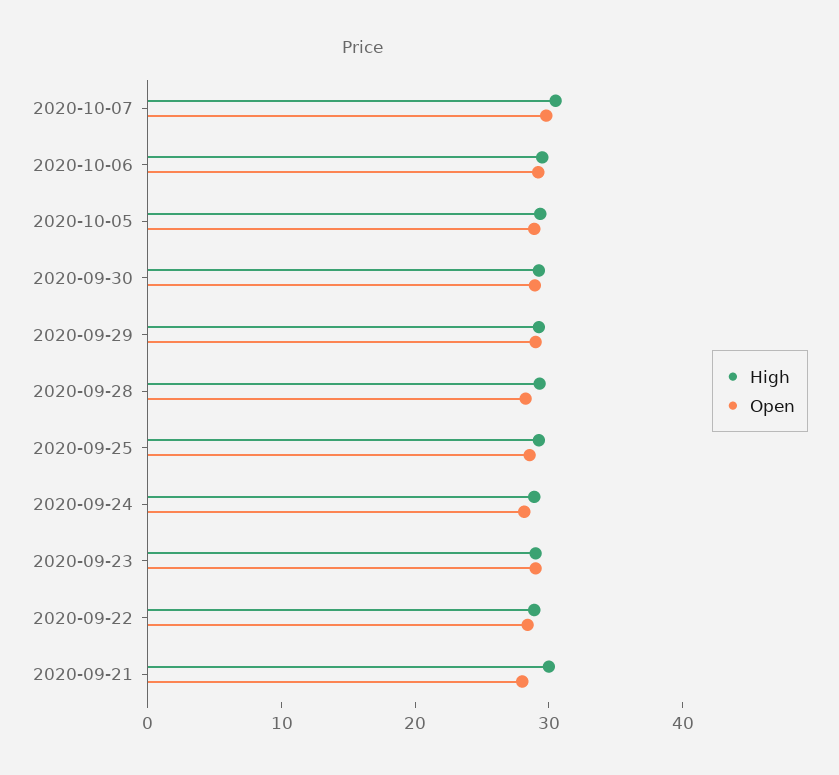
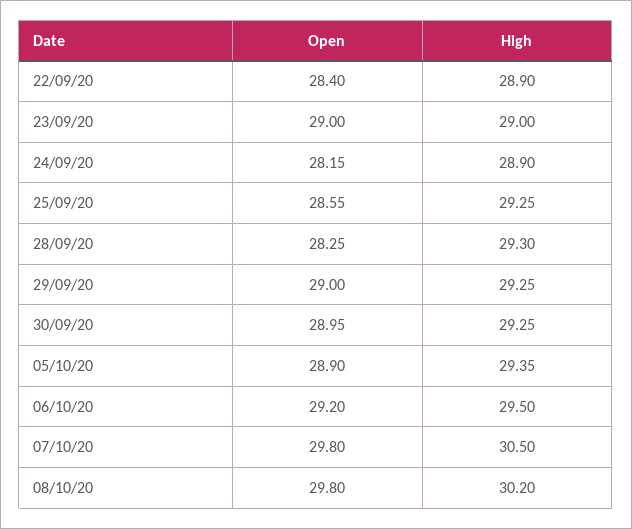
High, 2020-09-21: 30 -> none
Open, 2020-09-21: 28 -> none
Open, 08/10/20: none -> 29.8
High, 08/10/20: none -> 30.2

